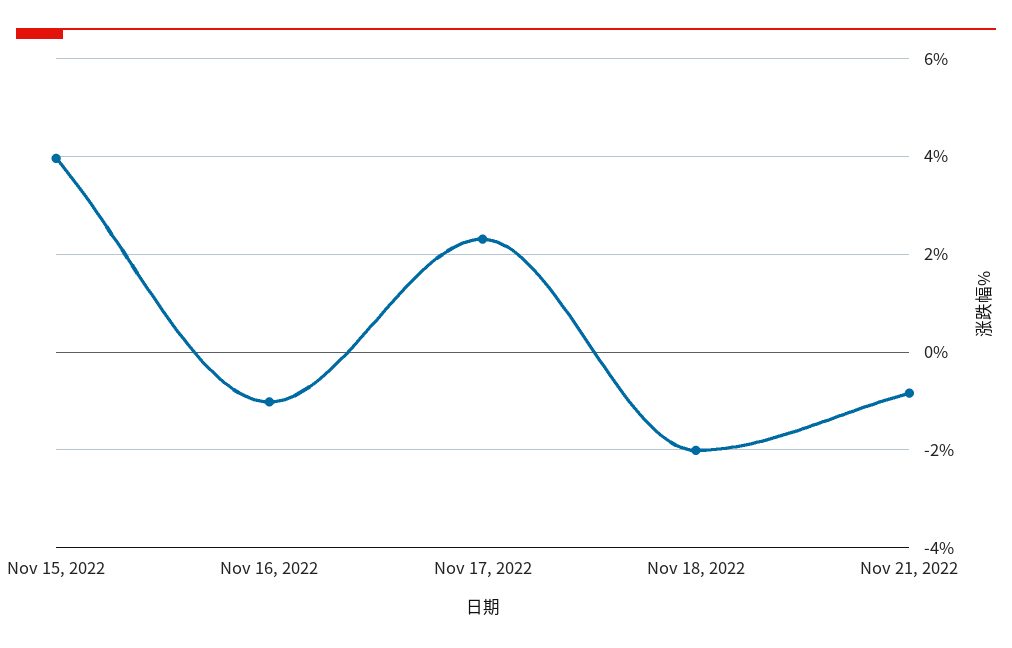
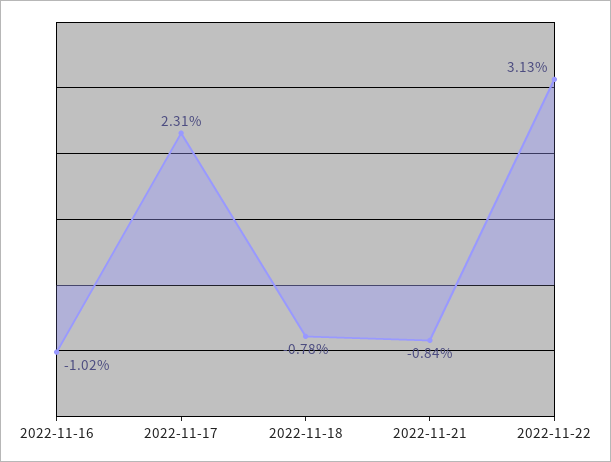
Nov 15, 2022: 4 -> none
Nov 18, 2022: -2 -> -0.78
2022-11-22: none -> 3.13

